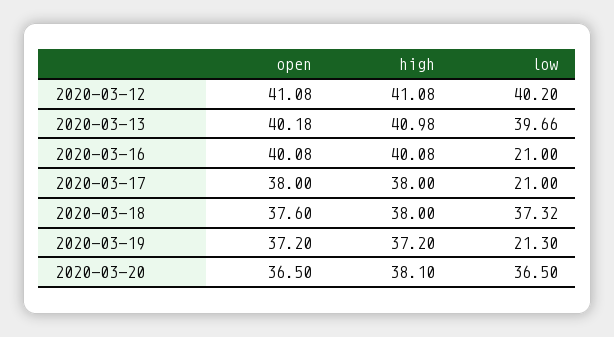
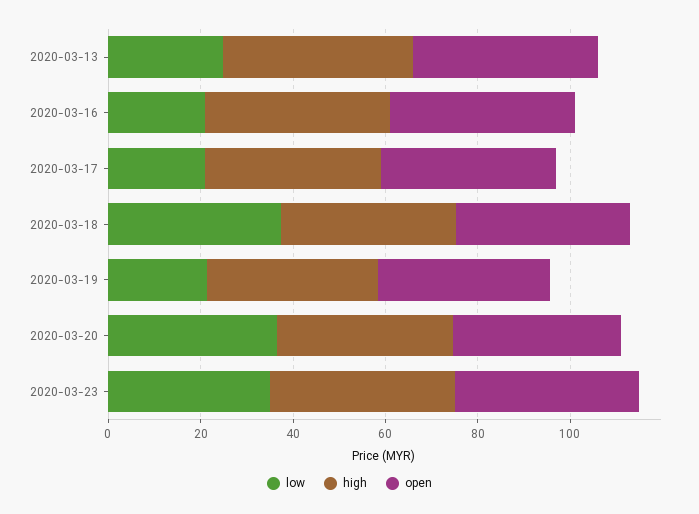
open, 2020-03-12: 41.08 -> none
high, 2020-03-12: 41.08 -> none
low, 2020-03-12: 40.2 -> none
low, 2020-03-13: 39.66 -> 25
low, 2020-03-23: none -> 35
high, 2020-03-23: none -> 40
open, 2020-03-23: none -> 40

